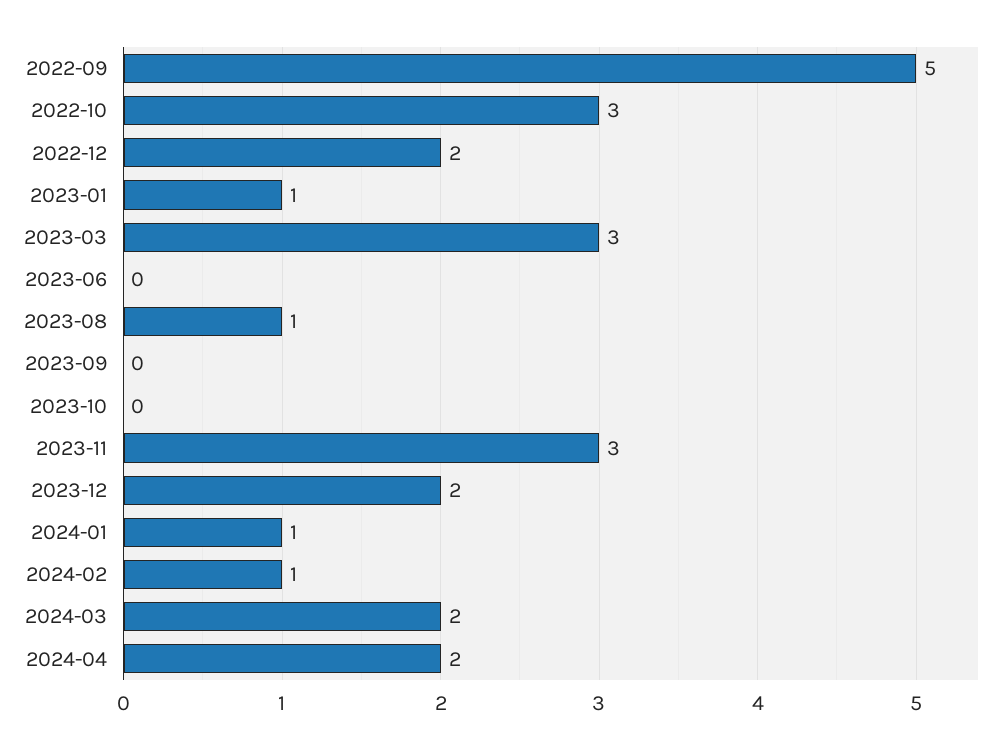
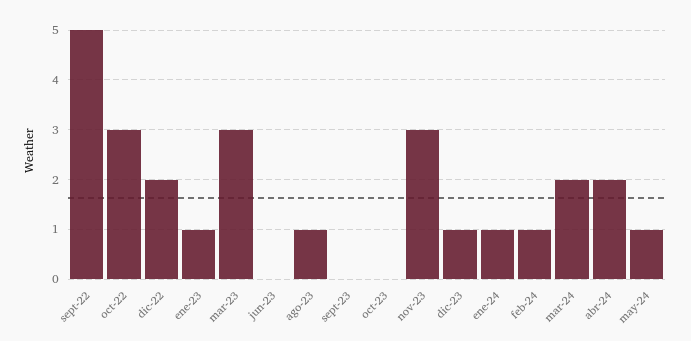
2023-12: 2 -> 1
may-24: none -> 1

